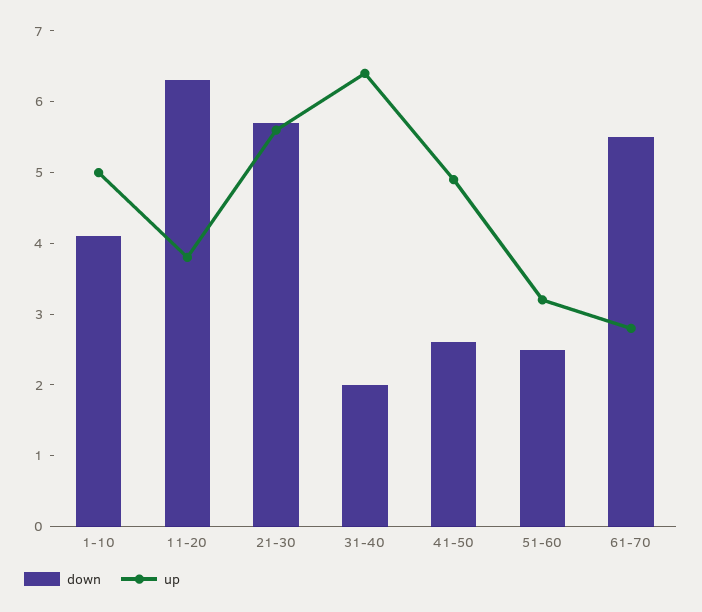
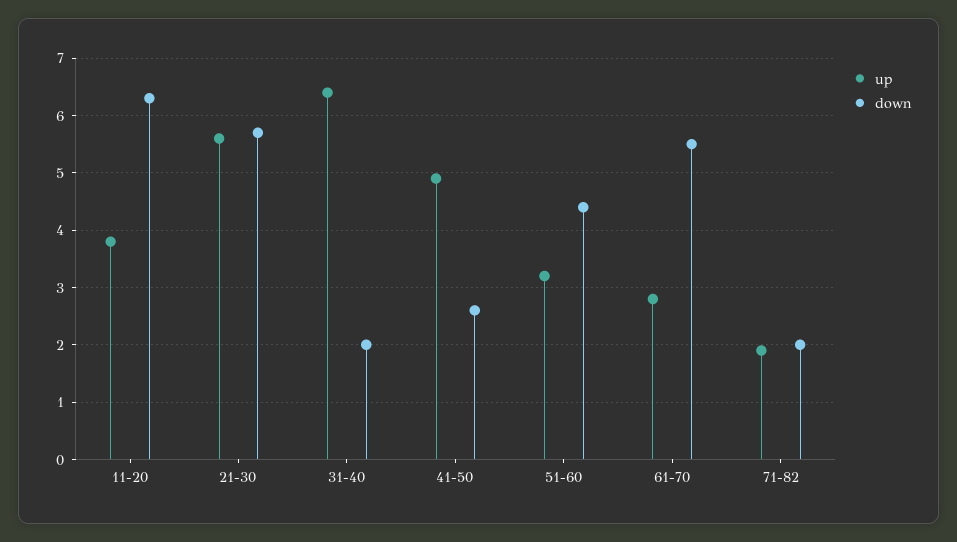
down, 1-10: 4 -> none
up, 1-10: 5 -> none
down, 51-60: 2.5 -> 4.5
up, 71-82: none -> 2
down, 71-82: none -> 2

